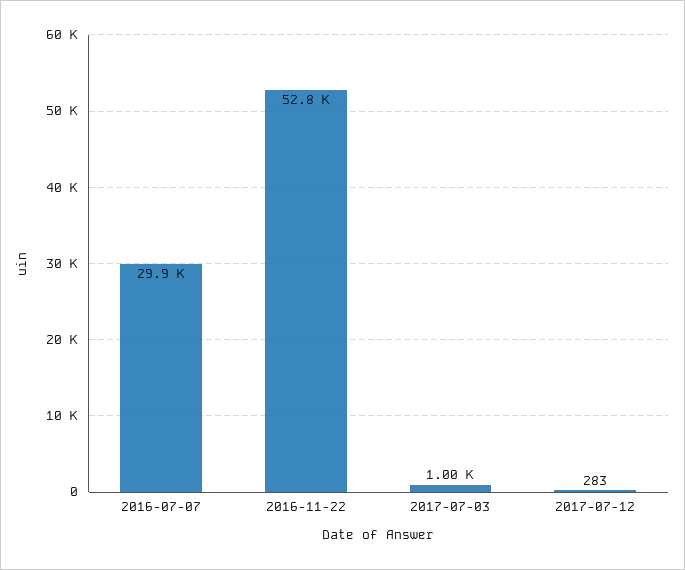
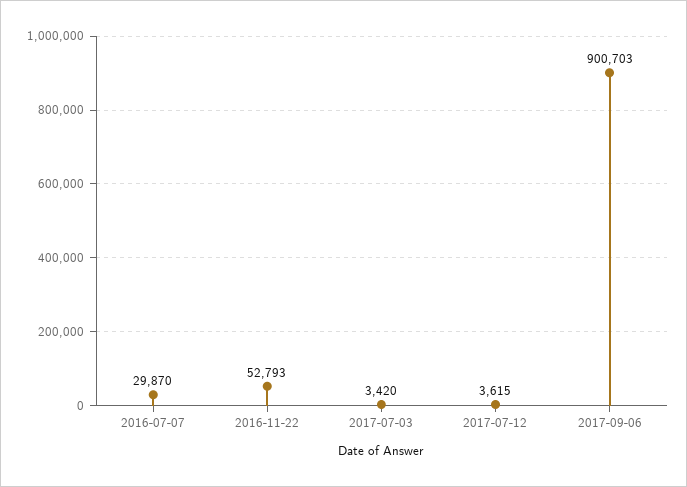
2017-07-03: 1000 -> 3420
2017-07-12: 283 -> 3615
2017-09-06: none -> 900703

